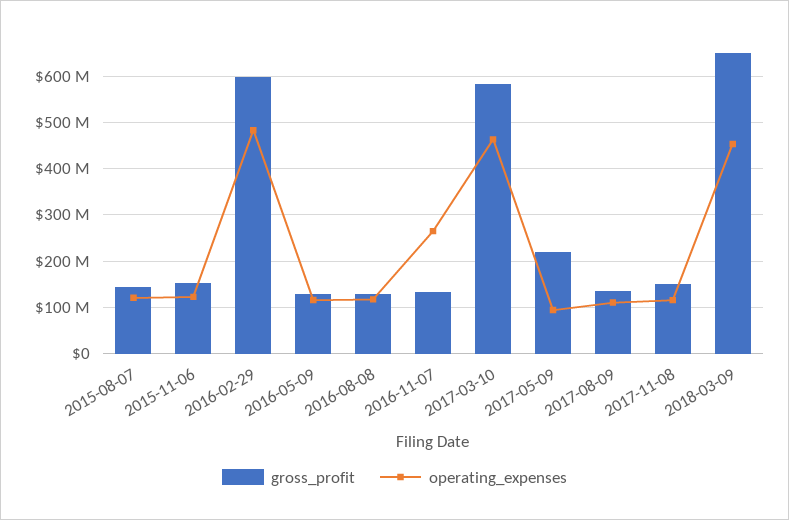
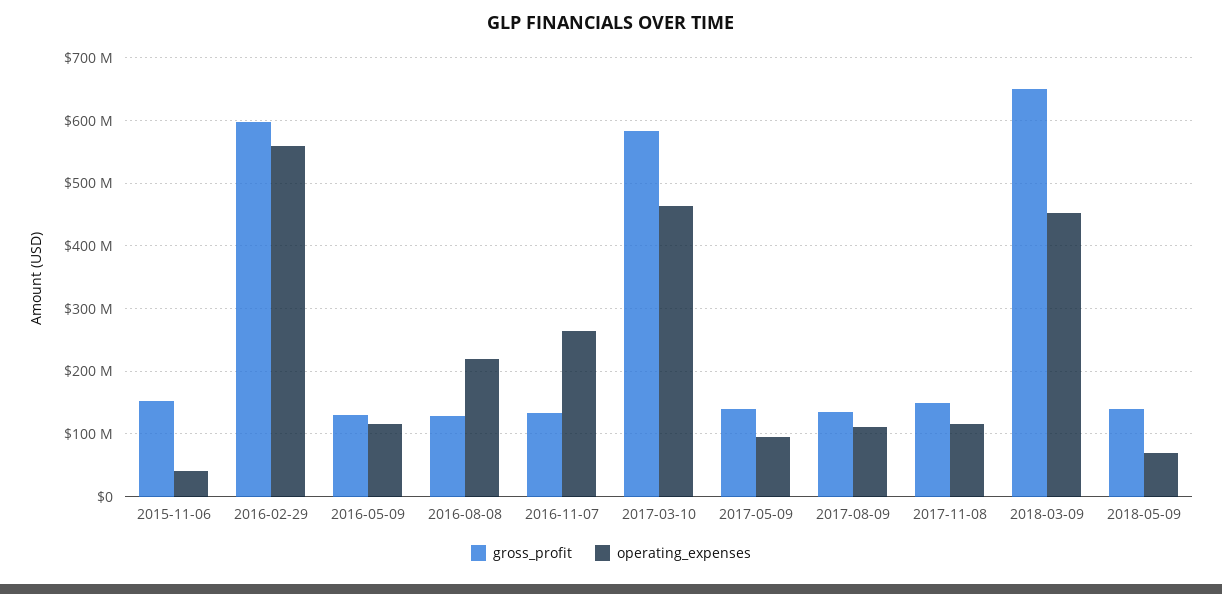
gross_profit, 2015-08-07: 140000000 -> none
operating_expenses, 2015-08-07: 120000000 -> none
operating_expenses, 2015-11-06: 120000000 -> 40000000
operating_expenses, 2016-02-29: 480000000 -> 560000000
operating_expenses, 2016-08-08: 120000000 -> 220000000
gross_profit, 2017-05-09: 220000000 -> 140000000
gross_profit, 2018-05-09: none -> 140000000
operating_expenses, 2018-05-09: none -> 70000000

